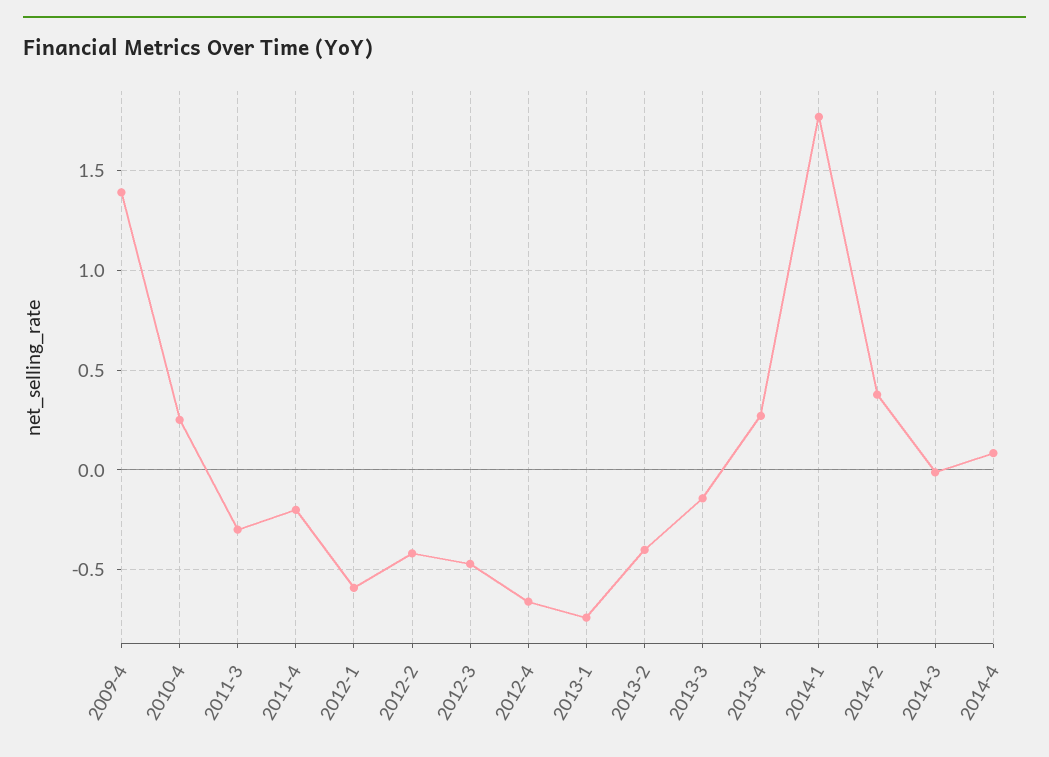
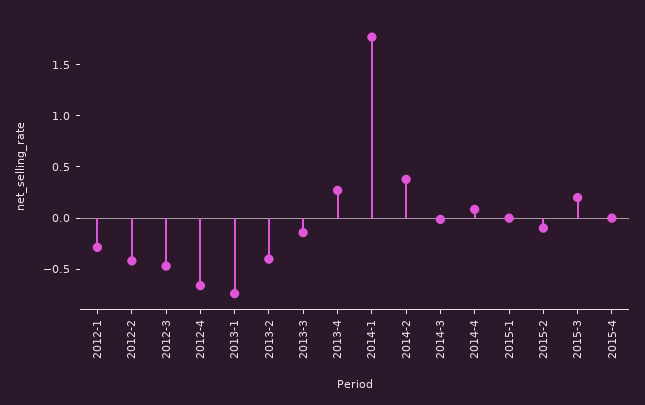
2009-4: 1.4 -> none
2010-4: 0.25 -> none
2011-3: -0.3 -> none
2011-4: -0.2 -> none
2012-1: -0.6 -> -0.3
2015-1: none -> 0
2015-2: none -> -0.1
2015-3: none -> 0.2
2015-4: none -> 0

